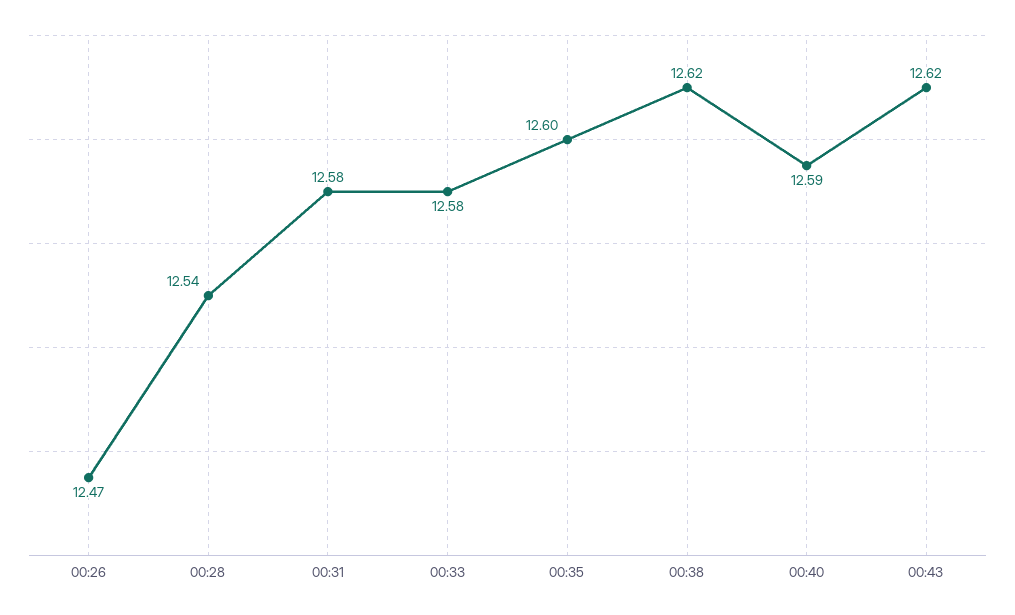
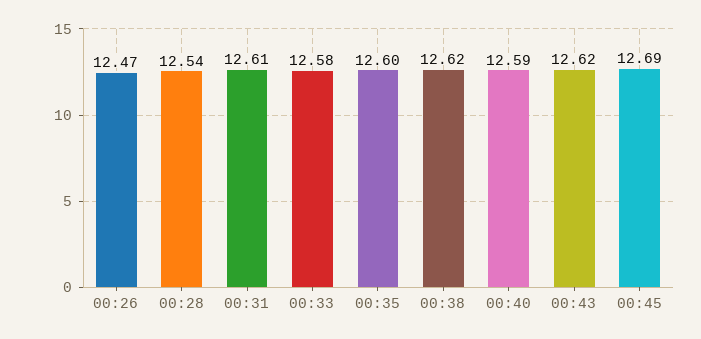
00:31: 12.58 -> 12.61
00:45: none -> 12.69

